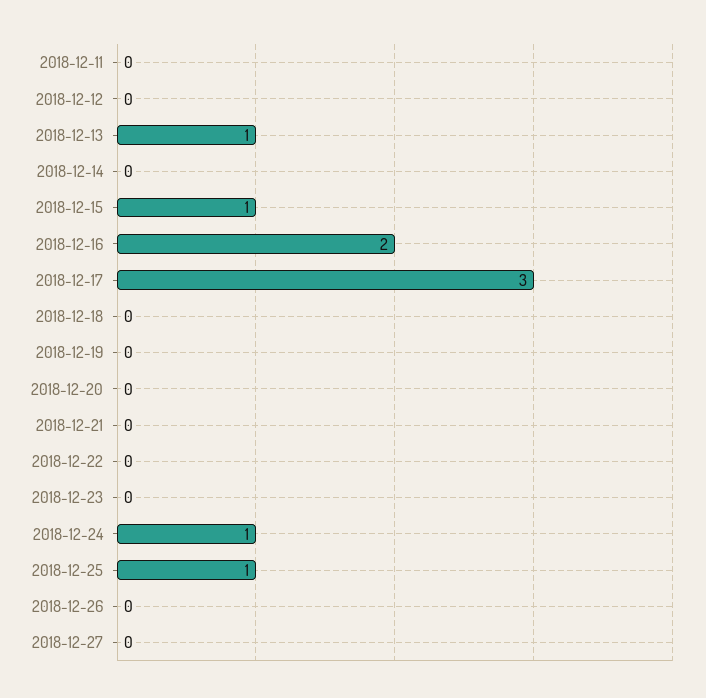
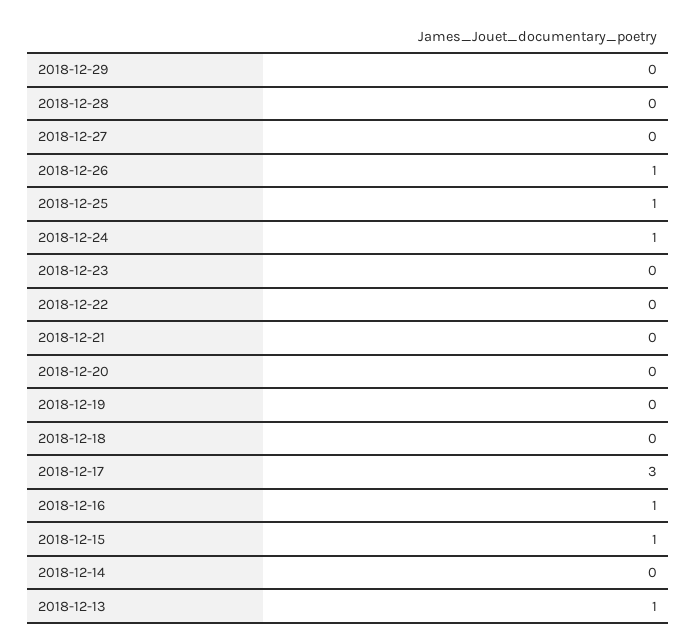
2018-12-11: 0 -> none
2018-12-12: 0 -> none
2018-12-16: 2 -> 1
2018-12-26: 0 -> 1
2018-12-29: none -> 0
2018-12-28: none -> 0

